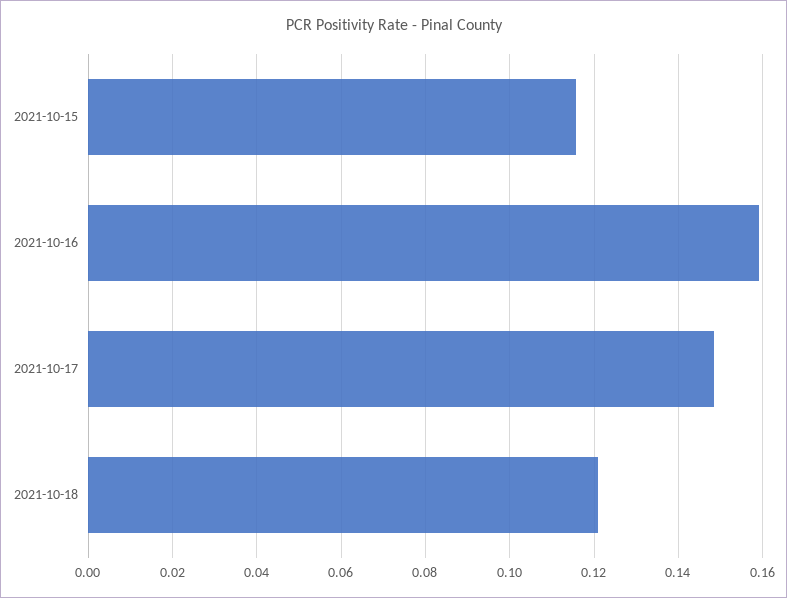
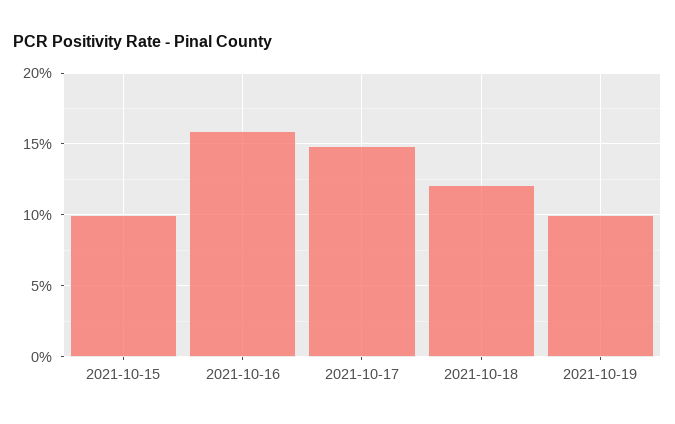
2021-10-15: 0.116 -> 0.1
2021-10-19: none -> 0.1

